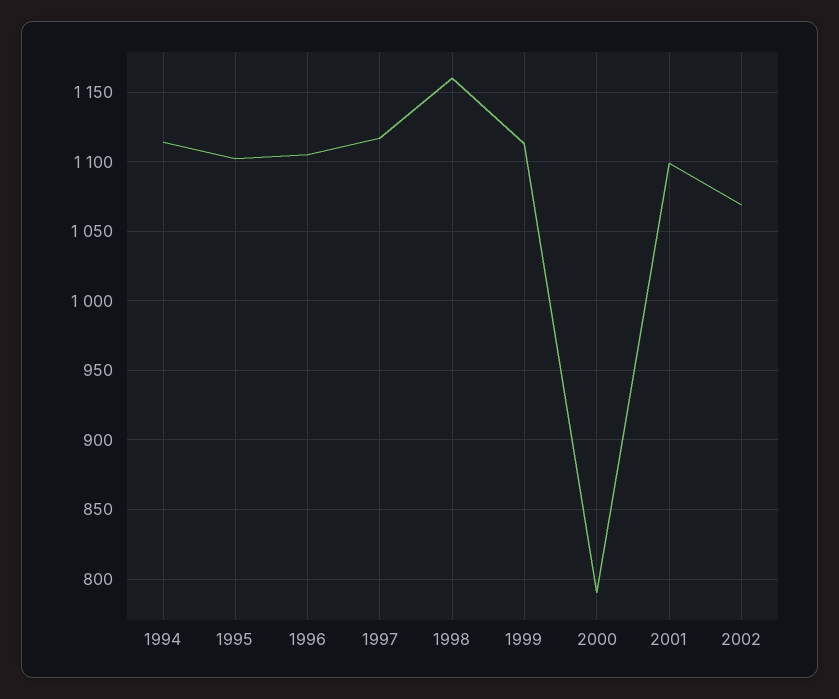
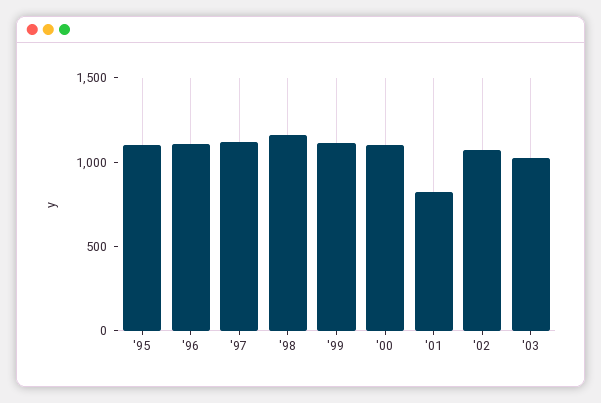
1994: 1115 -> none
2000: 790 -> 1100
2001: 1100 -> 800
'03: none -> 1000

